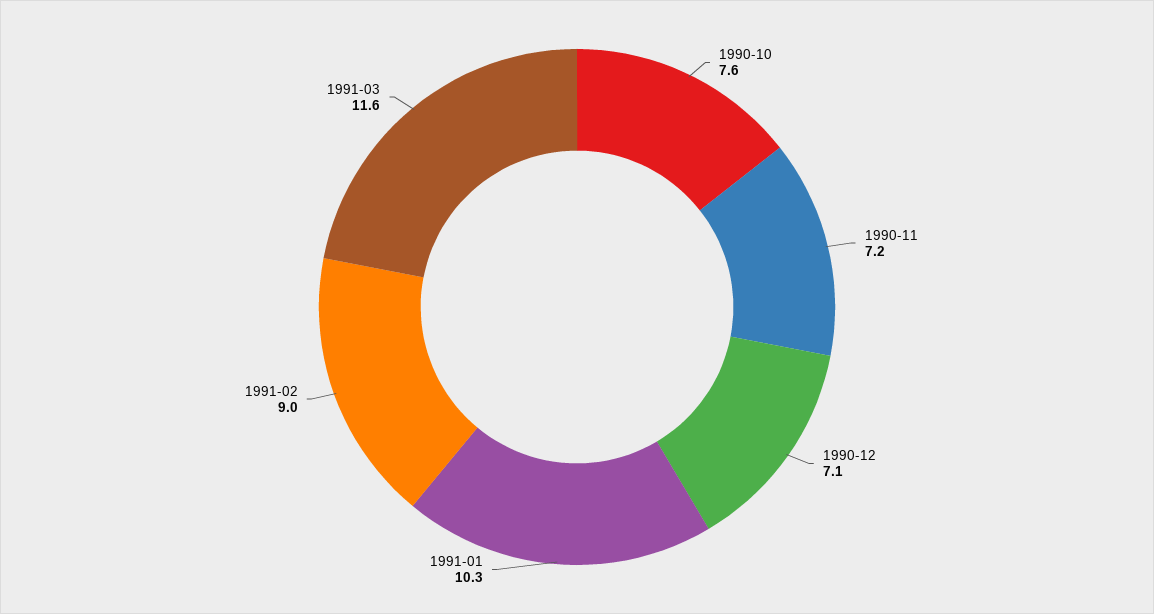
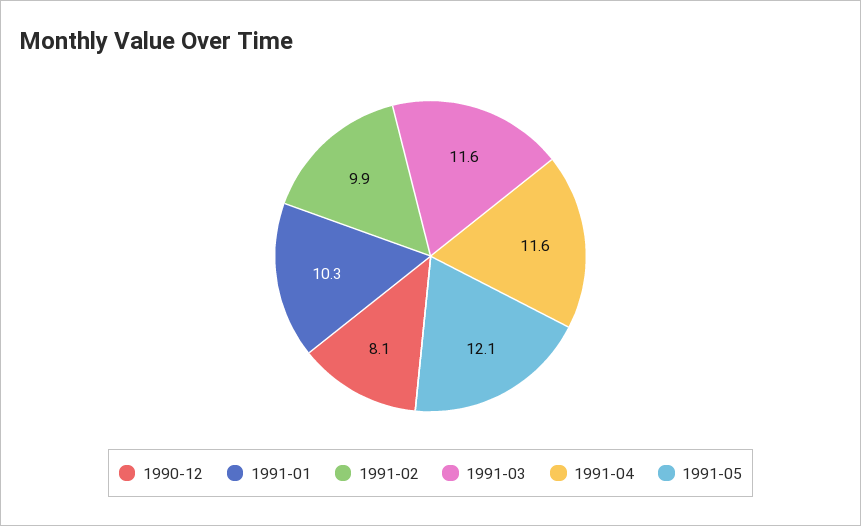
1990-10: 7.6 -> none
1990-11: 7.2 -> none
1990-12: 7.1 -> 8.1
1991-02: 9 -> 9.9
1991-04: none -> 11.6
1991-05: none -> 12.1

